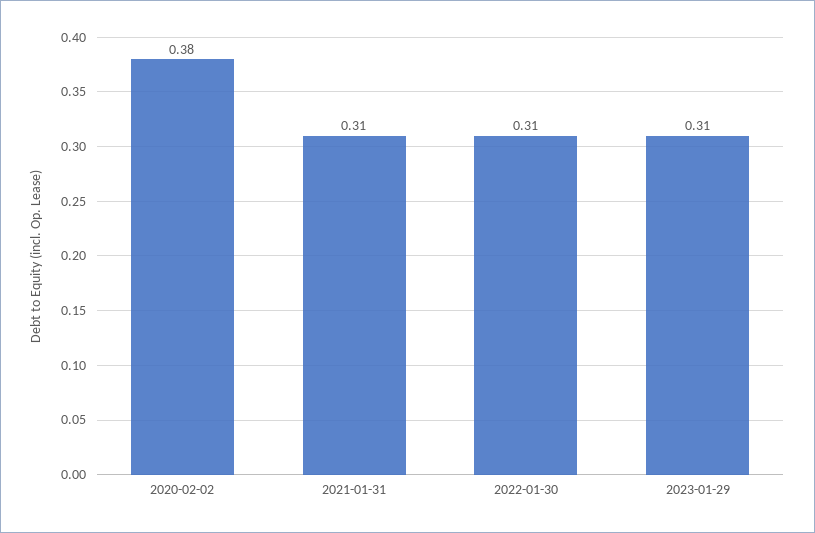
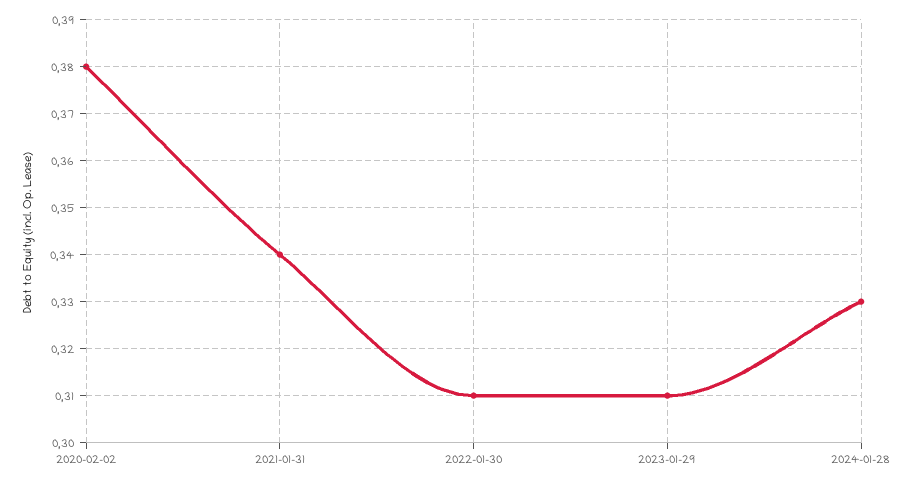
2021-01-31: 0.31 -> 0.34
2024-01-28: none -> 0.33

